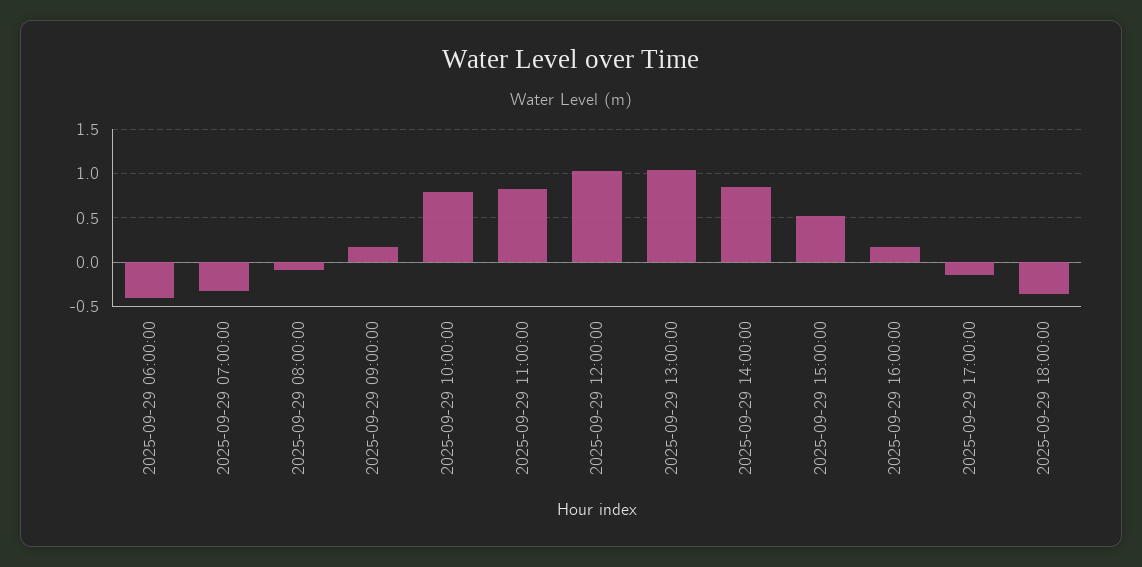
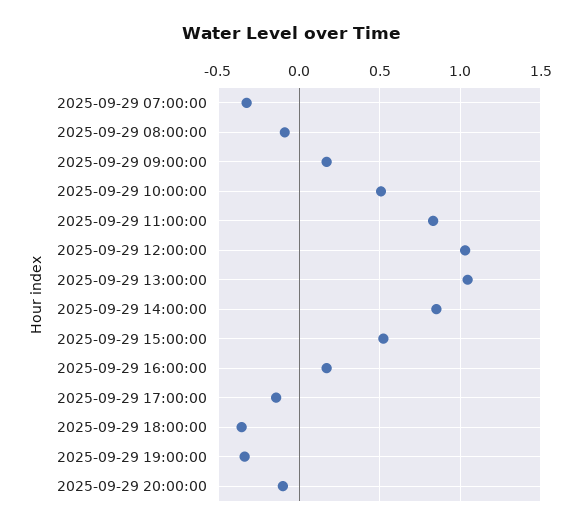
2025-09-29 06:00:00: -0.4 -> none
2025-09-29 10:00:00: 0.8 -> 0.5
2025-09-29 19:00:00: none -> -0.35
2025-09-29 20:00:00: none -> -0.1

